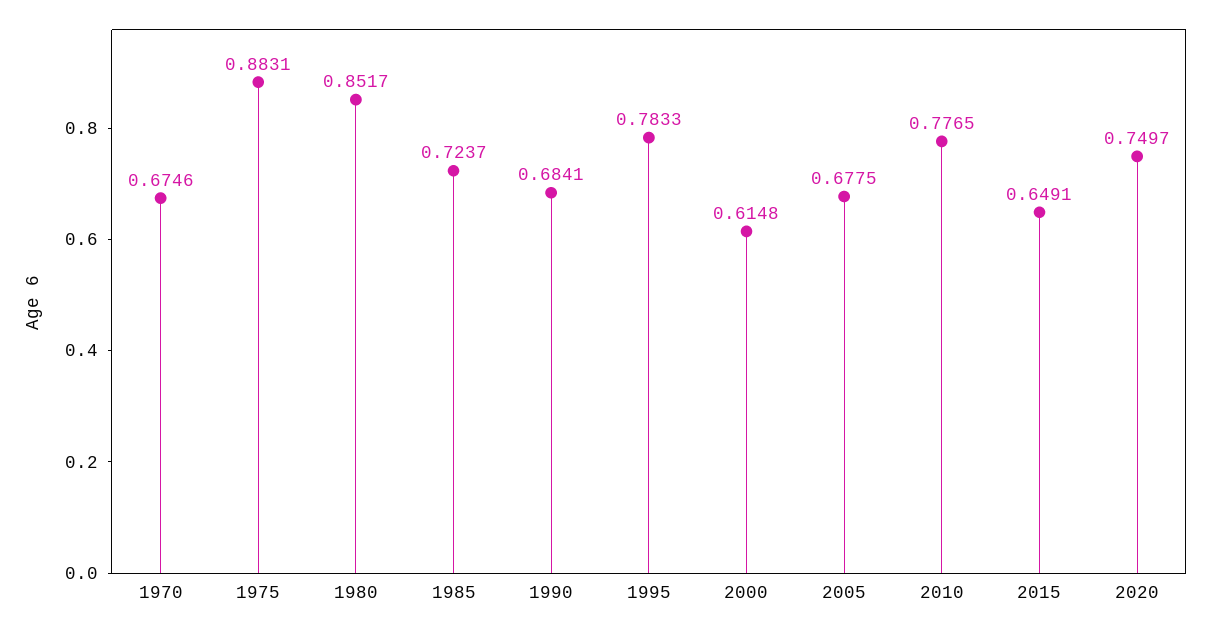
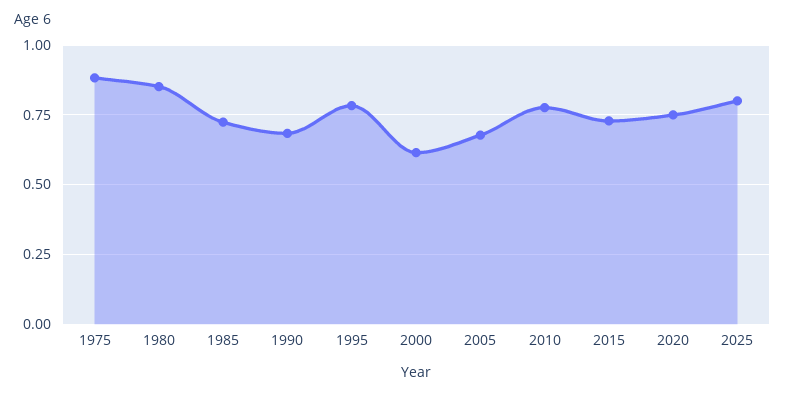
1970: 0.6746 -> none
2015: 0.6491 -> 0.725
2025: none -> 0.8

